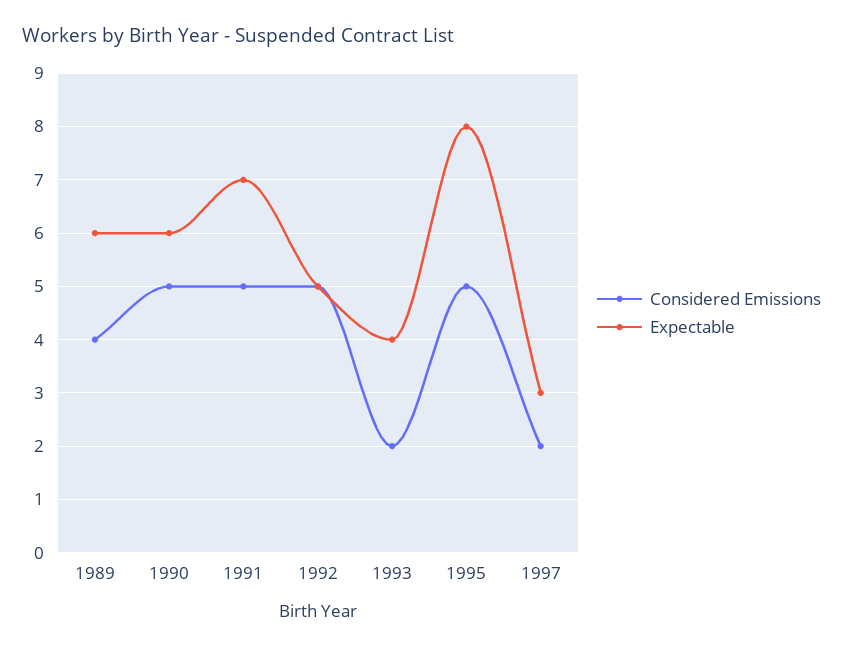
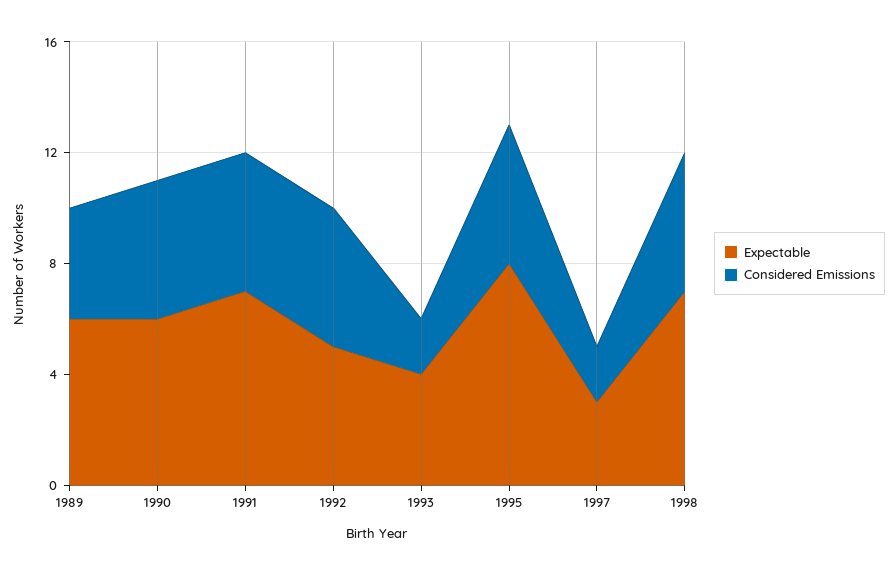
Expectable, 1998: none -> 7
Considered Emissions, 1998: none -> 5

